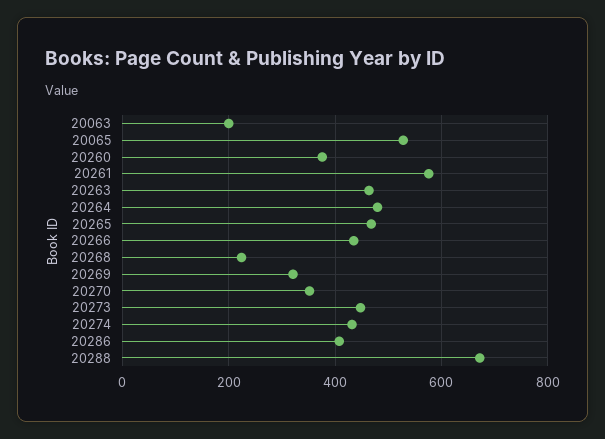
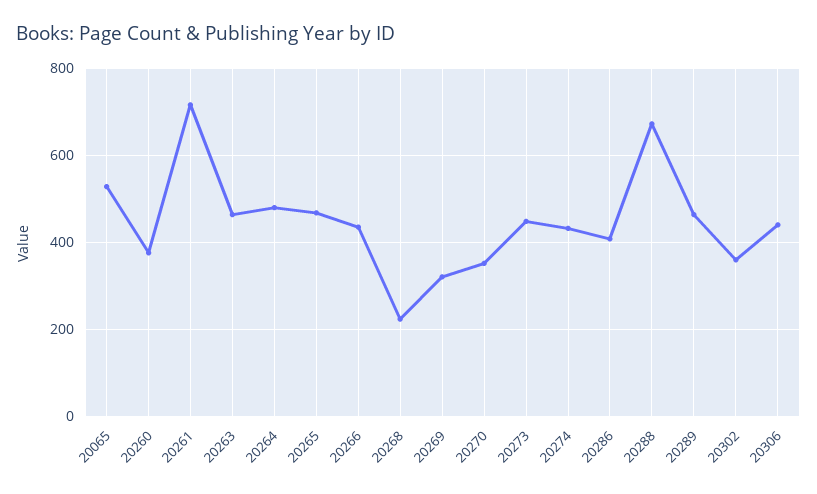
20063: 200 -> none
20261: 580 -> 720
20289: none -> 460
20302: none -> 360
20306: none -> 440

